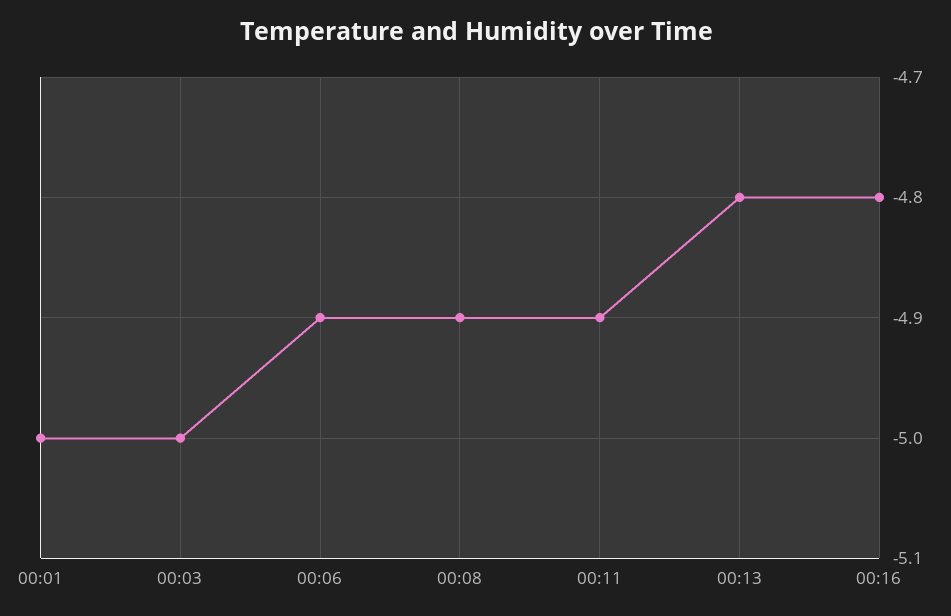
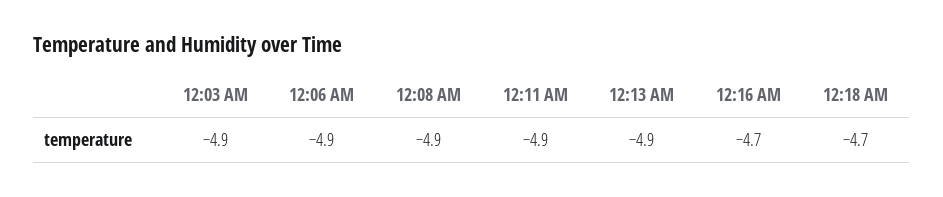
00:01: -5 -> none
00:03: -5 -> -4.9
00:13: -4.8 -> -4.9
00:16: -4.8 -> -4.7
12:18 AM: none -> -4.7

